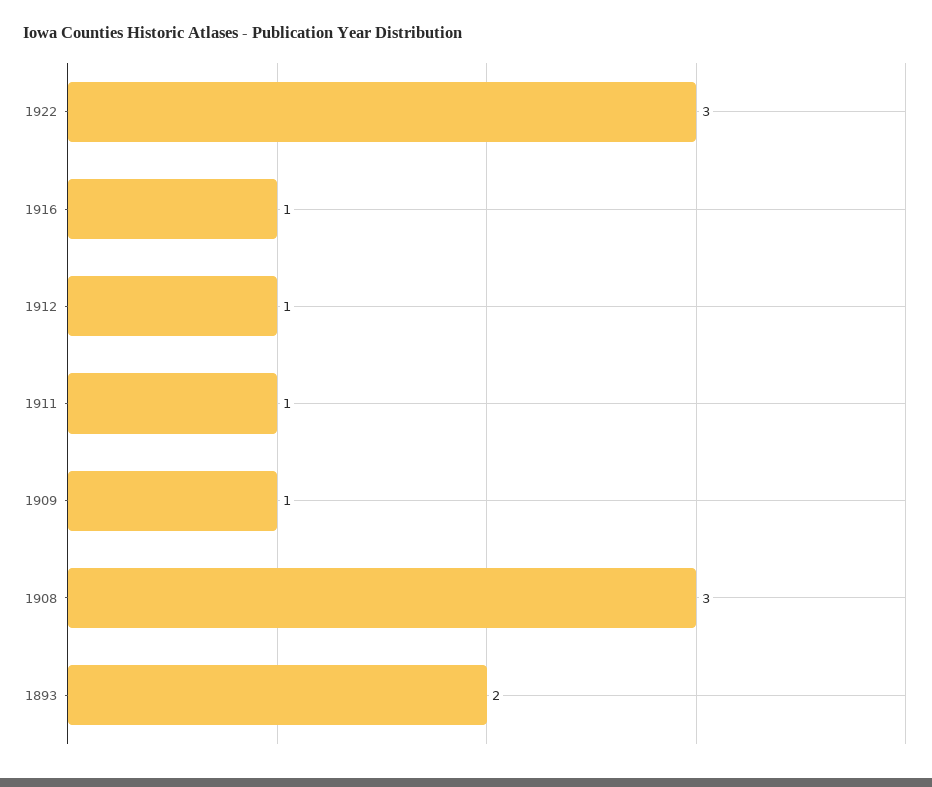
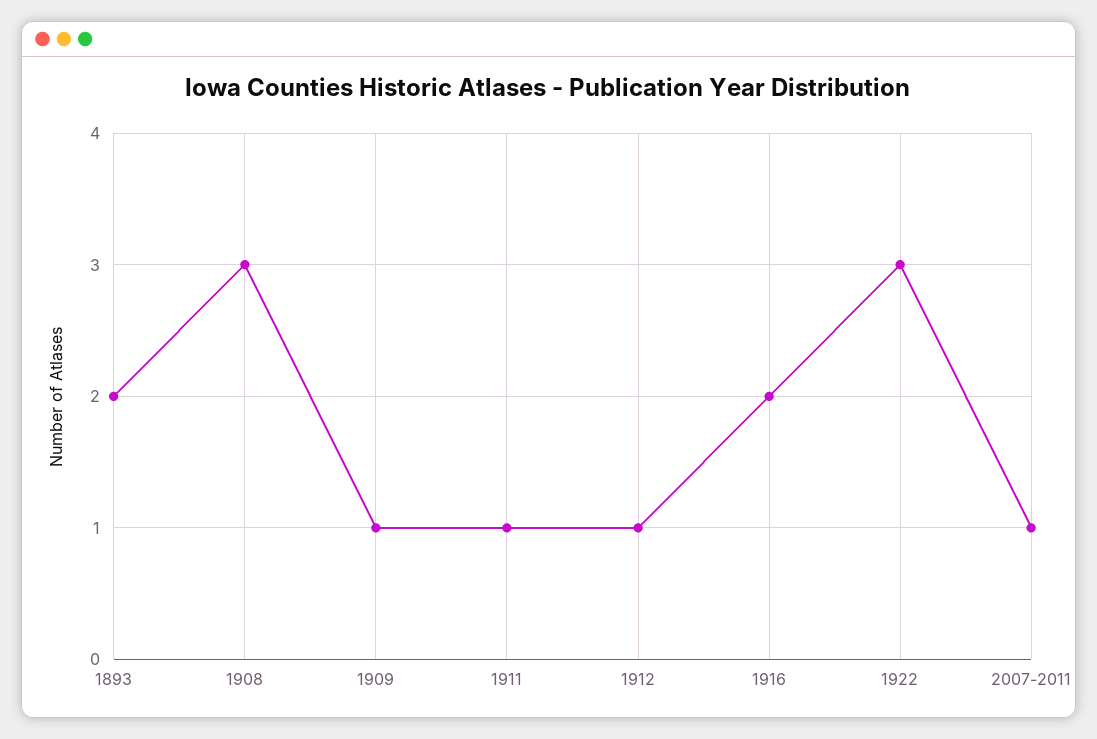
1916: 1 -> 2
2007-2011: none -> 1

